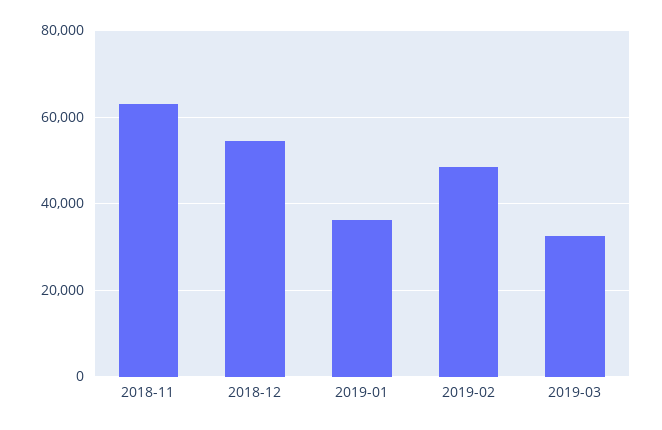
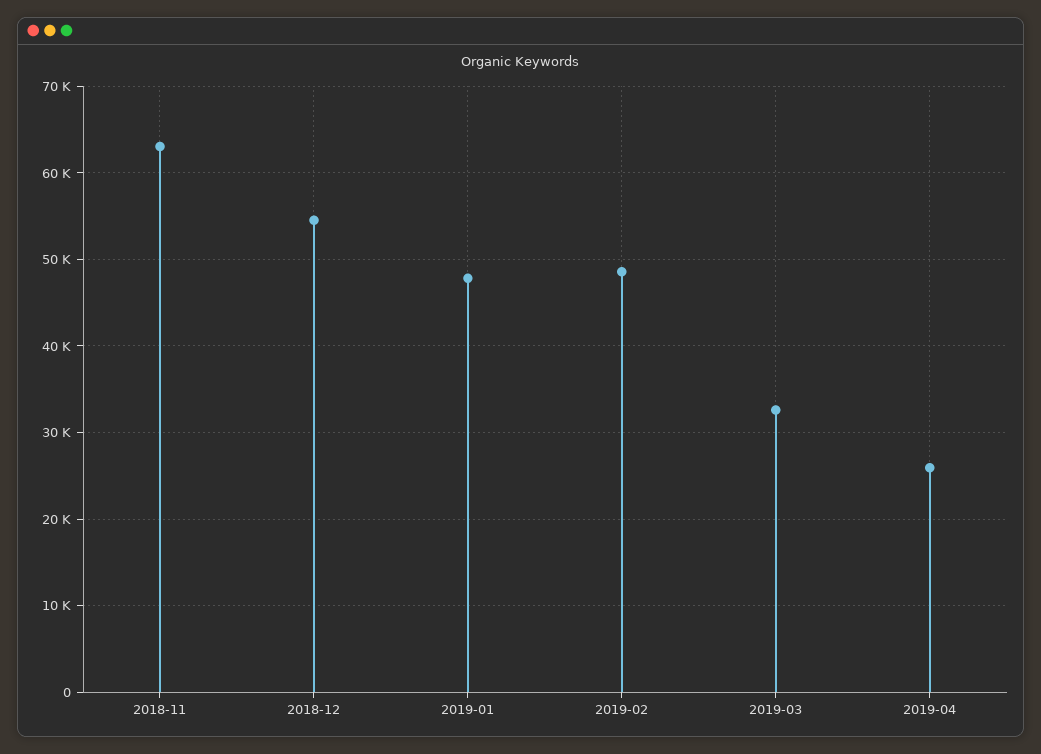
2019-01: 36000 -> 48000
2019-04: none -> 26000

